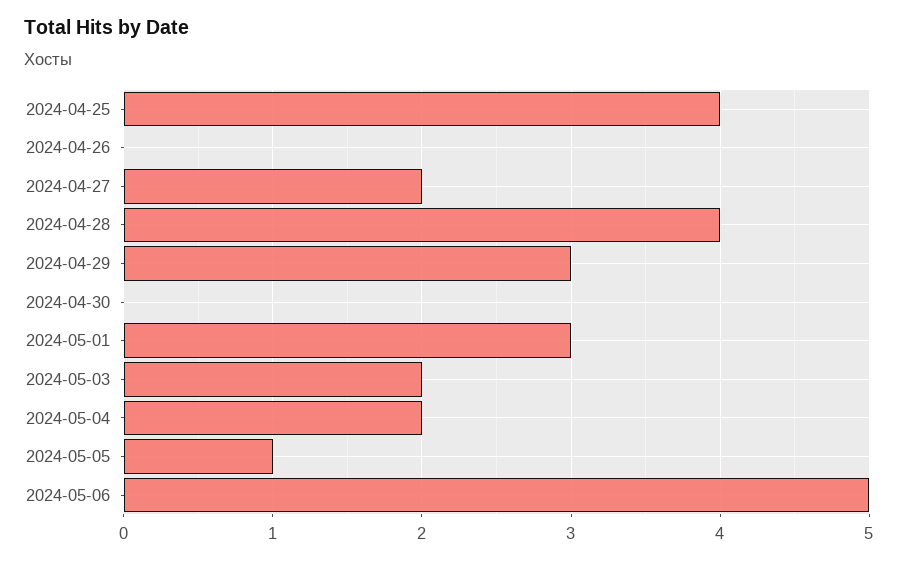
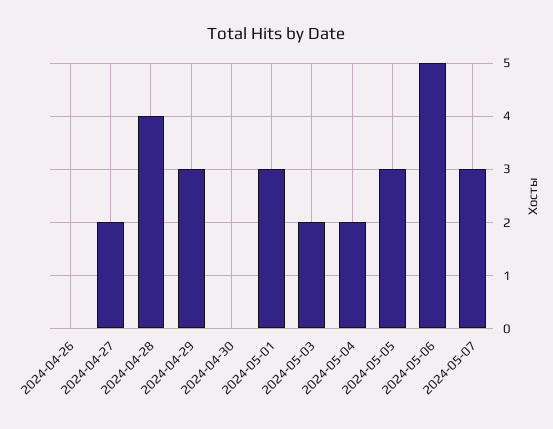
2024-04-25: 4 -> none
2024-05-05: 1 -> 3
2024-05-07: none -> 3

